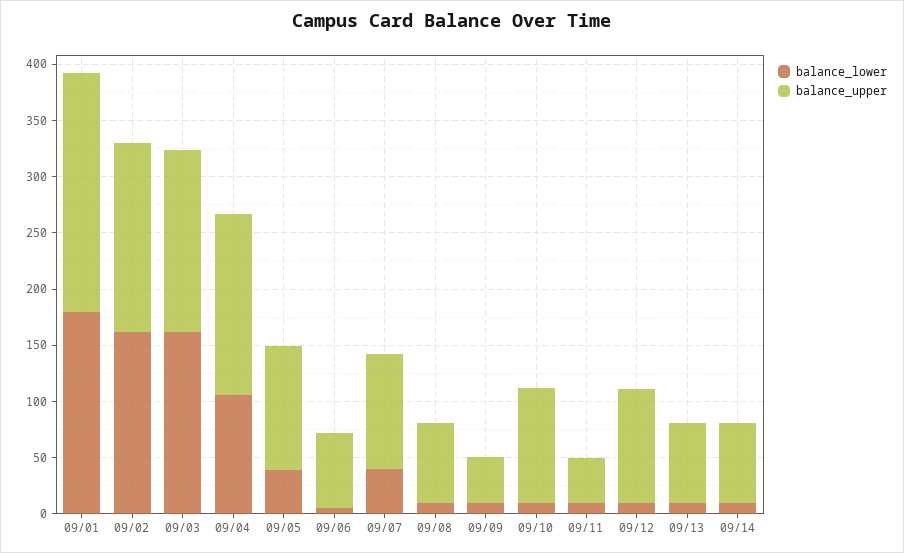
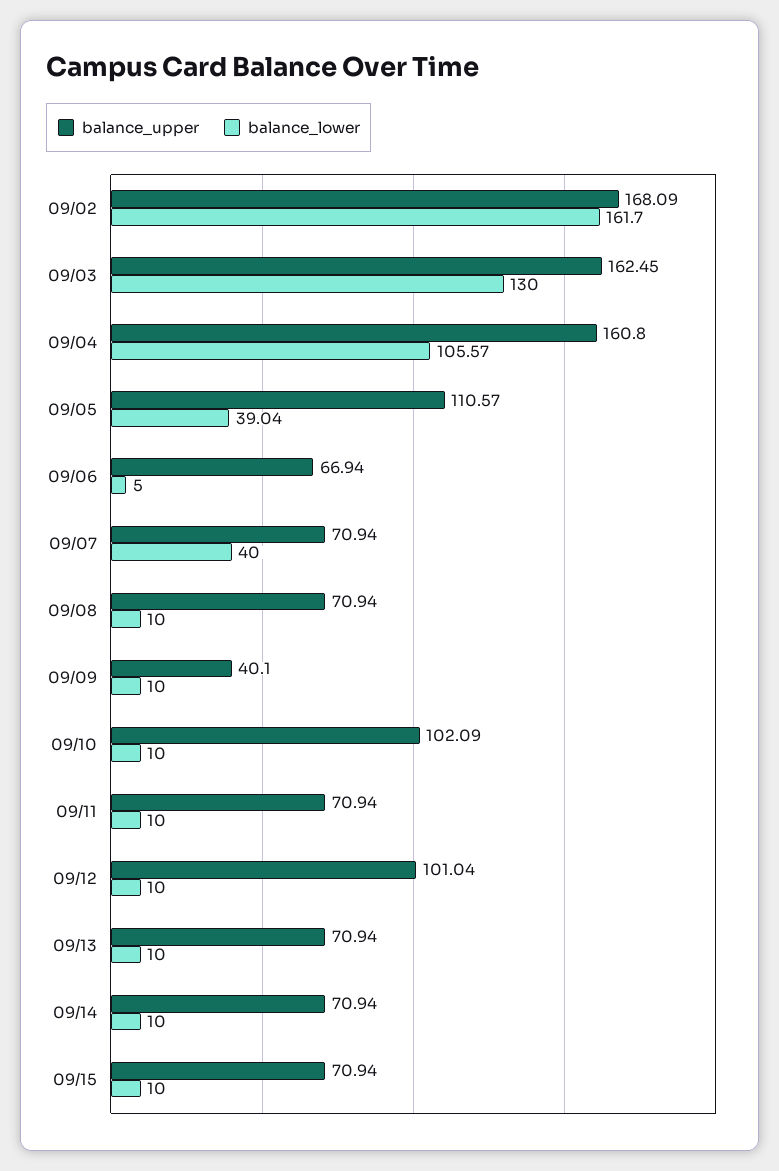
balance_lower, 09/01: 180 -> none
balance_upper, 09/01: 210 -> none
balance_lower, 09/03: 160 -> 130
balance_upper, 09/07: 100 -> 70.94
balance_upper, 09/11: 40 -> 70.94
balance_upper, 09/15: none -> 70.94
balance_lower, 09/15: none -> 10

